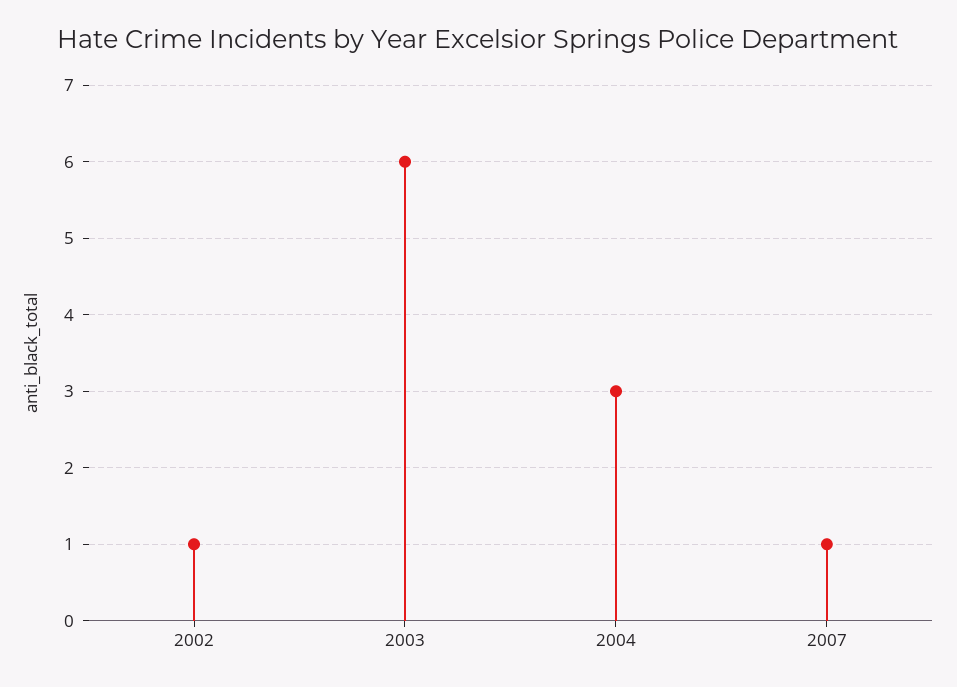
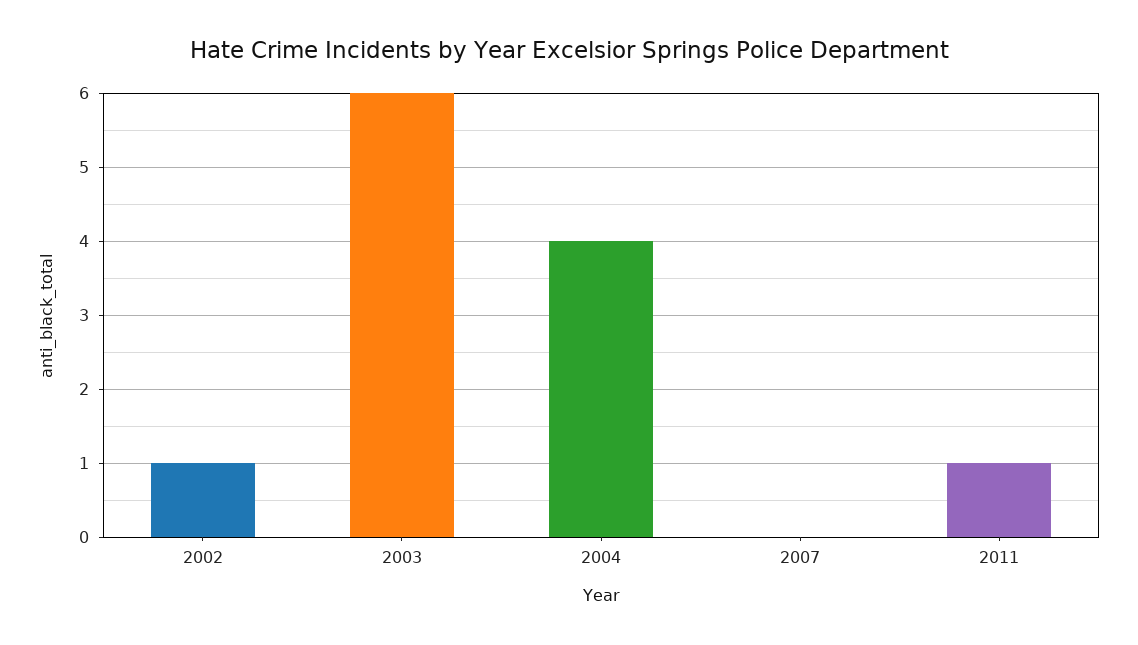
2004: 3 -> 4
2007: 1 -> 0
2011: none -> 1

